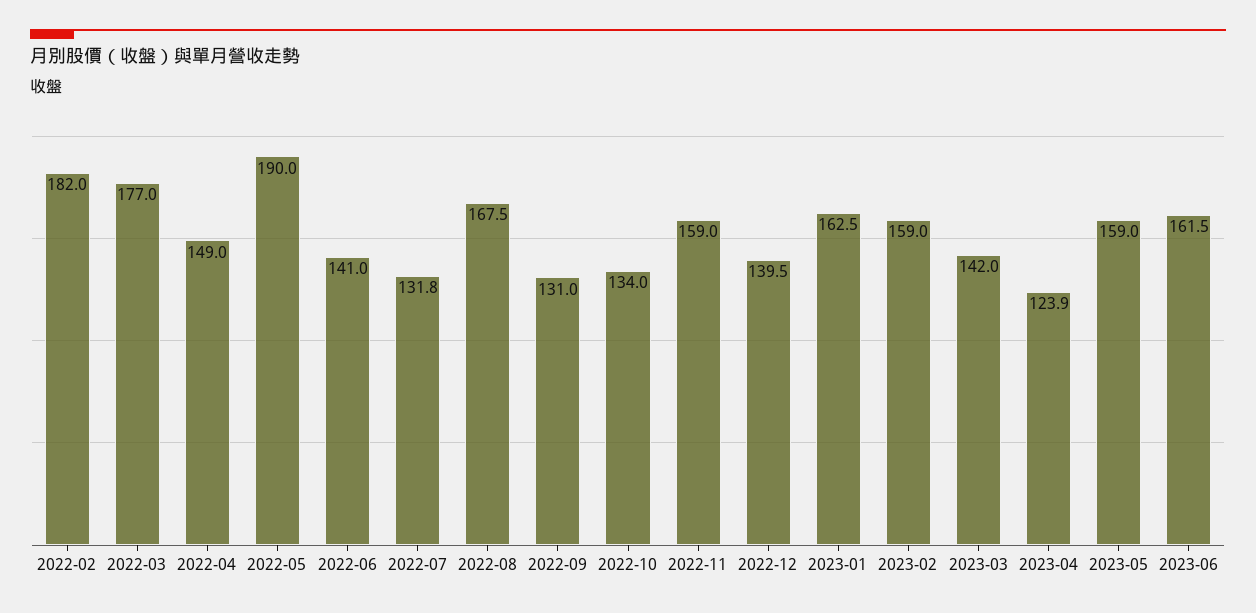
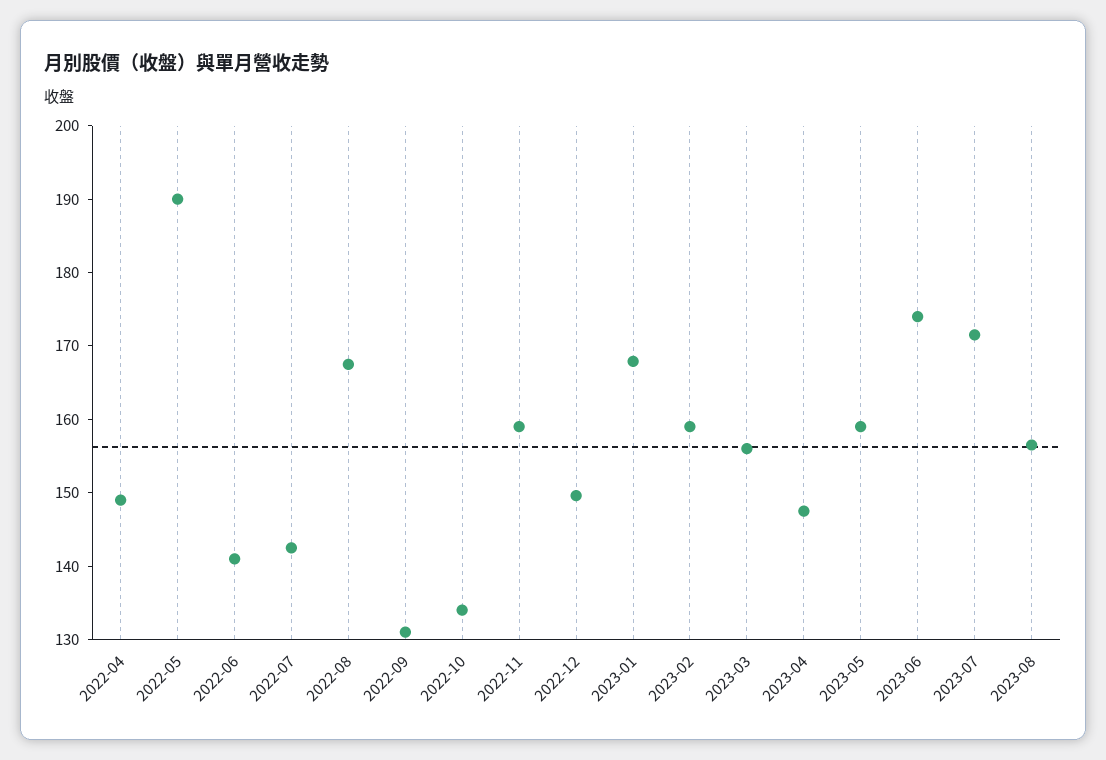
2022-02: 182 -> none
2022-03: 177 -> none
2022-07: 131.8 -> 142
2022-12: 139.5 -> 150
2023-01: 162.5 -> 168
2023-03: 142 -> 156
2023-04: 123.9 -> 148
2023-06: 161.5 -> 174
2023-07: none -> 172
2023-08: none -> 156

